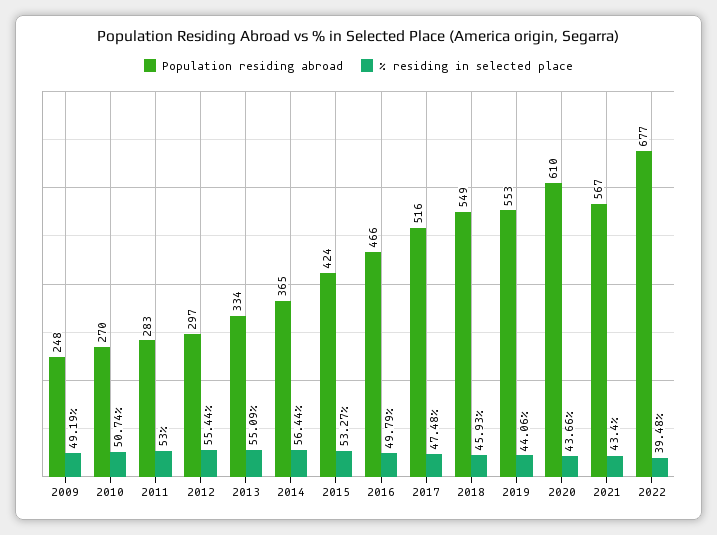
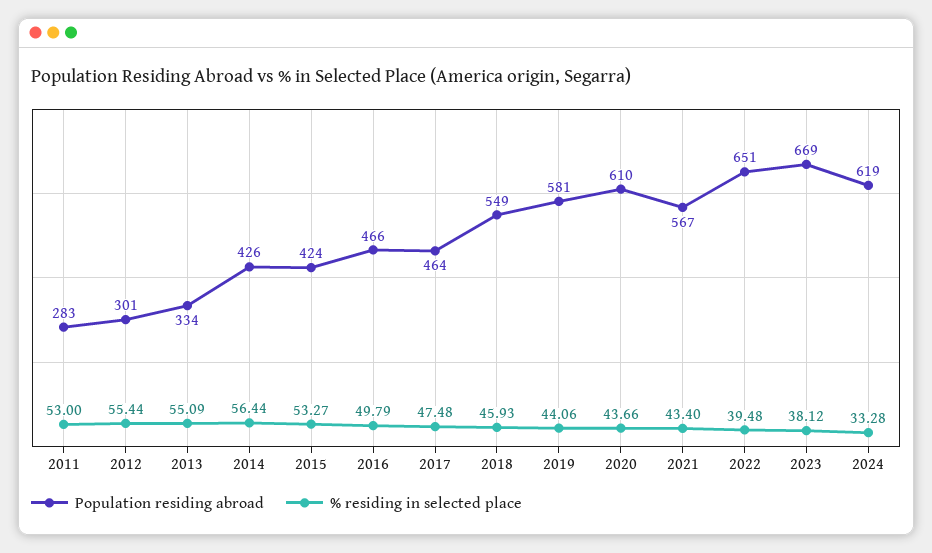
Population residing abroad, 2009: 248 -> none
% residing in selected place, 2009: 49.19 -> none
Population residing abroad, 2010: 270 -> none
% residing in selected place, 2010: 50.74 -> none
Population residing abroad, 2012: 297 -> 301
Population residing abroad, 2014: 365 -> 426
Population residing abroad, 2017: 516 -> 464
Population residing abroad, 2019: 553 -> 581
Population residing abroad, 2022: 677 -> 651
Population residing abroad, 2023: none -> 669
% residing in selected place, 2023: none -> 38.12
Population residing abroad, 2024: none -> 619
% residing in selected place, 2024: none -> 33.28

